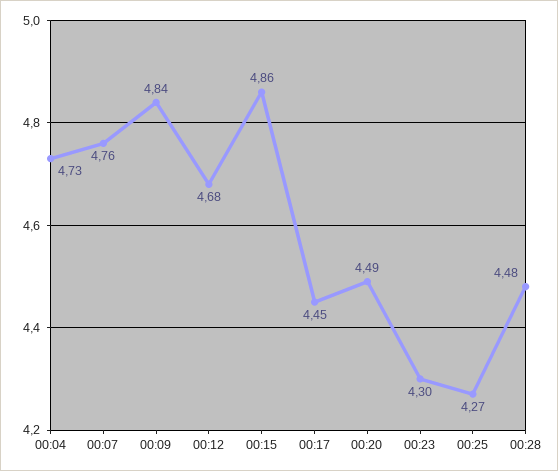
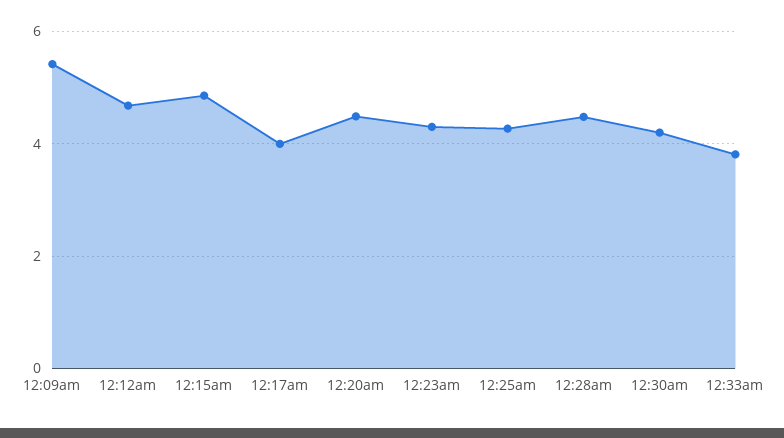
00:04: 4.73 -> none
00:07: 4.76 -> none
00:09: 4.84 -> 5.4
00:17: 4.45 -> 4
12:30am: none -> 4.2
12:33am: none -> 3.8

